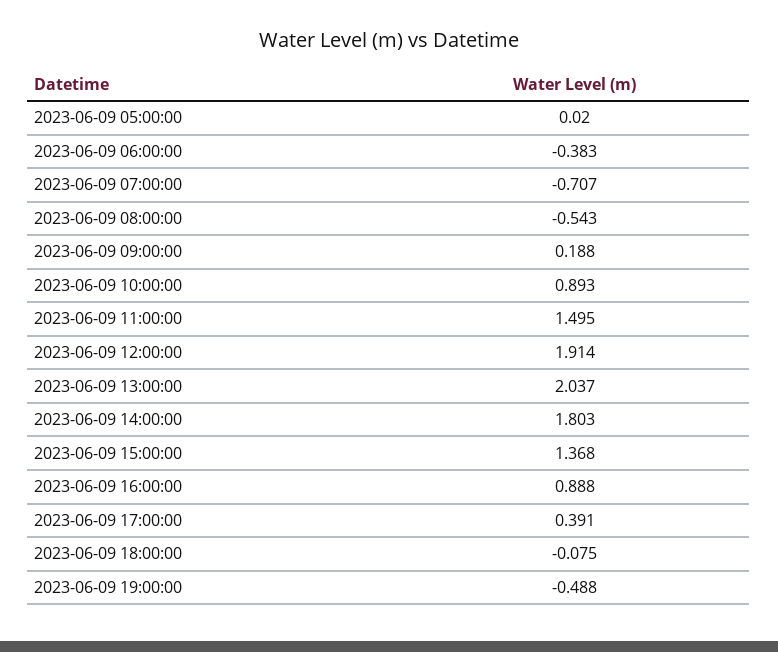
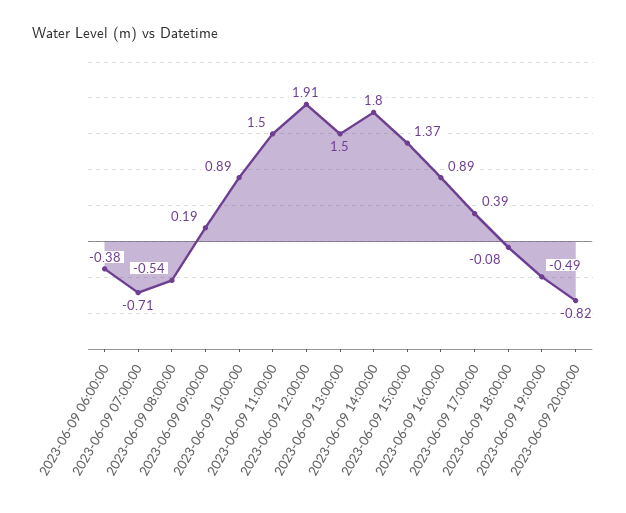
2023-06-09 05:00:00: 0.02 -> none
2023-06-09 13:00:00: 2.037 -> 1.5
2023-06-09 20:00:00: none -> -0.82

